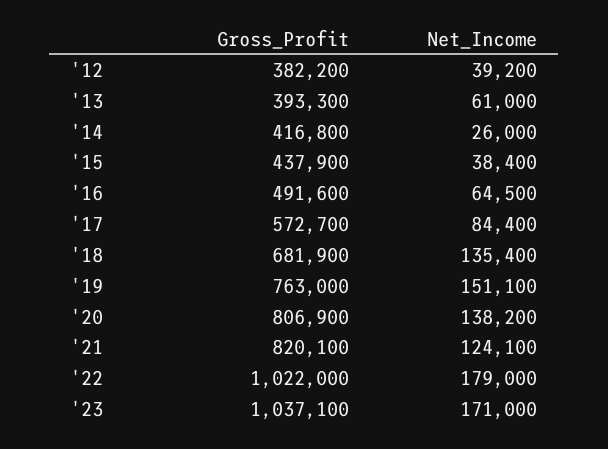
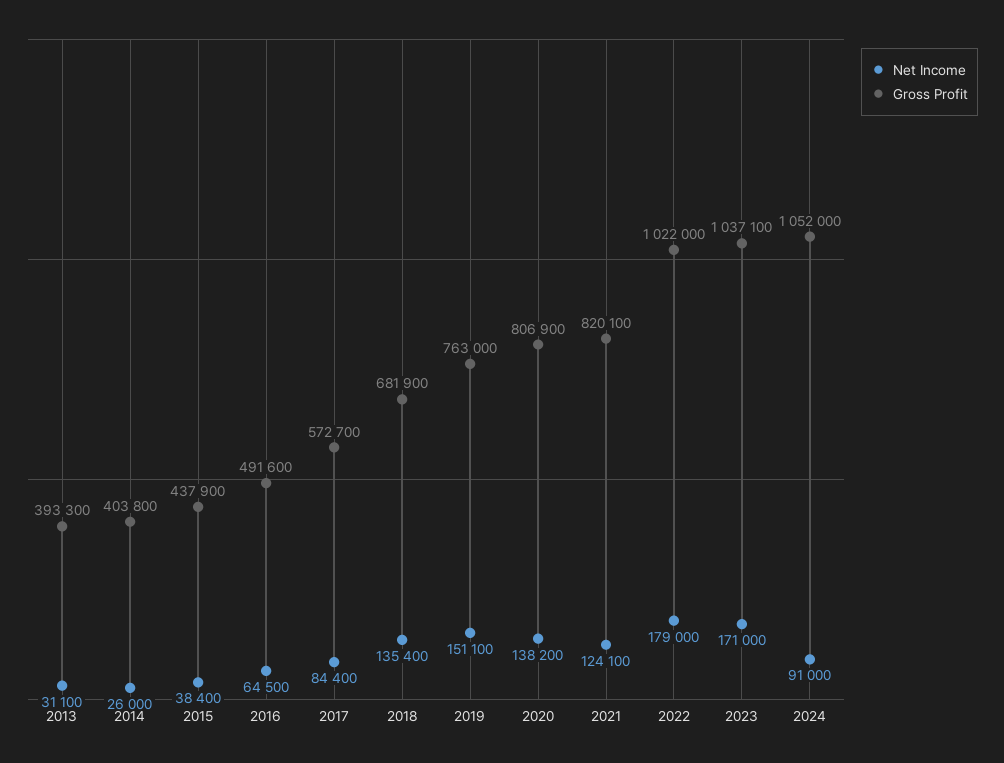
Gross_Profit, '12: 382200 -> none
Net_Income, '12: 39200 -> none
Net_Income, '13: 61000 -> 31100
Gross_Profit, '14: 416800 -> 403800
Net_Income, 2024: none -> 91000
Gross_Profit, 2024: none -> 1052000

